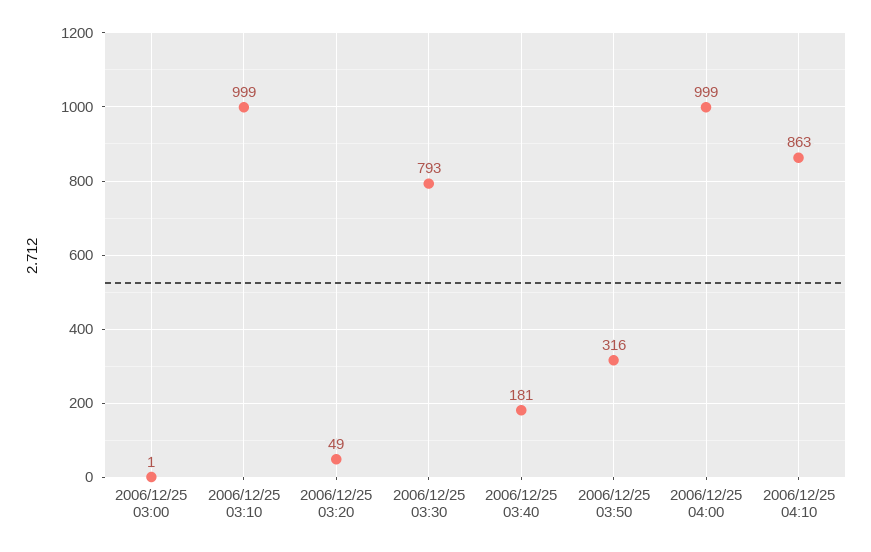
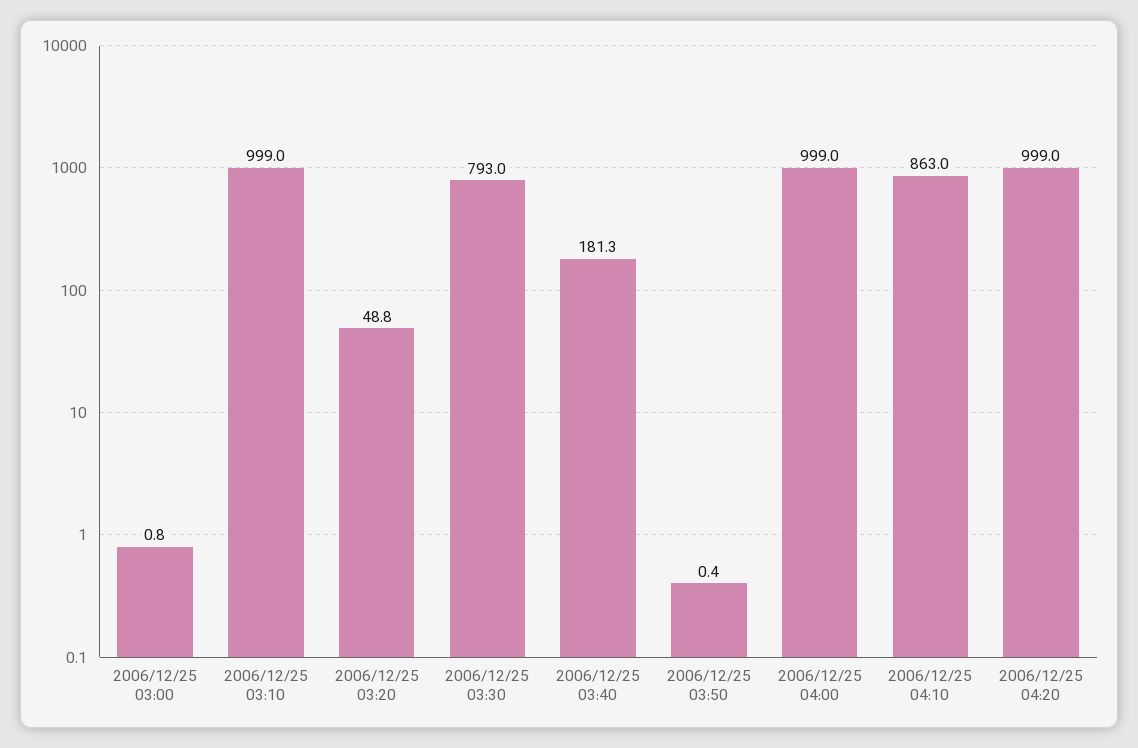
2006/12/25 03:50: 316 -> 0.4
2006/12/25 04:20: none -> 999

